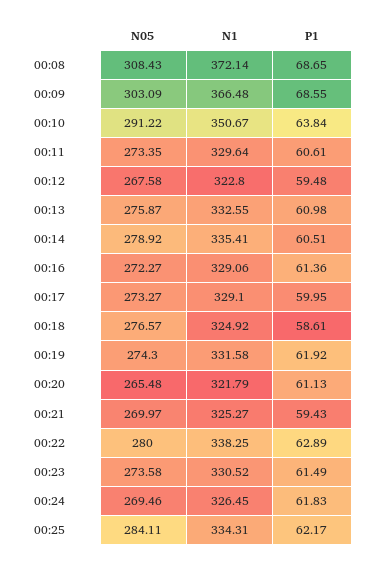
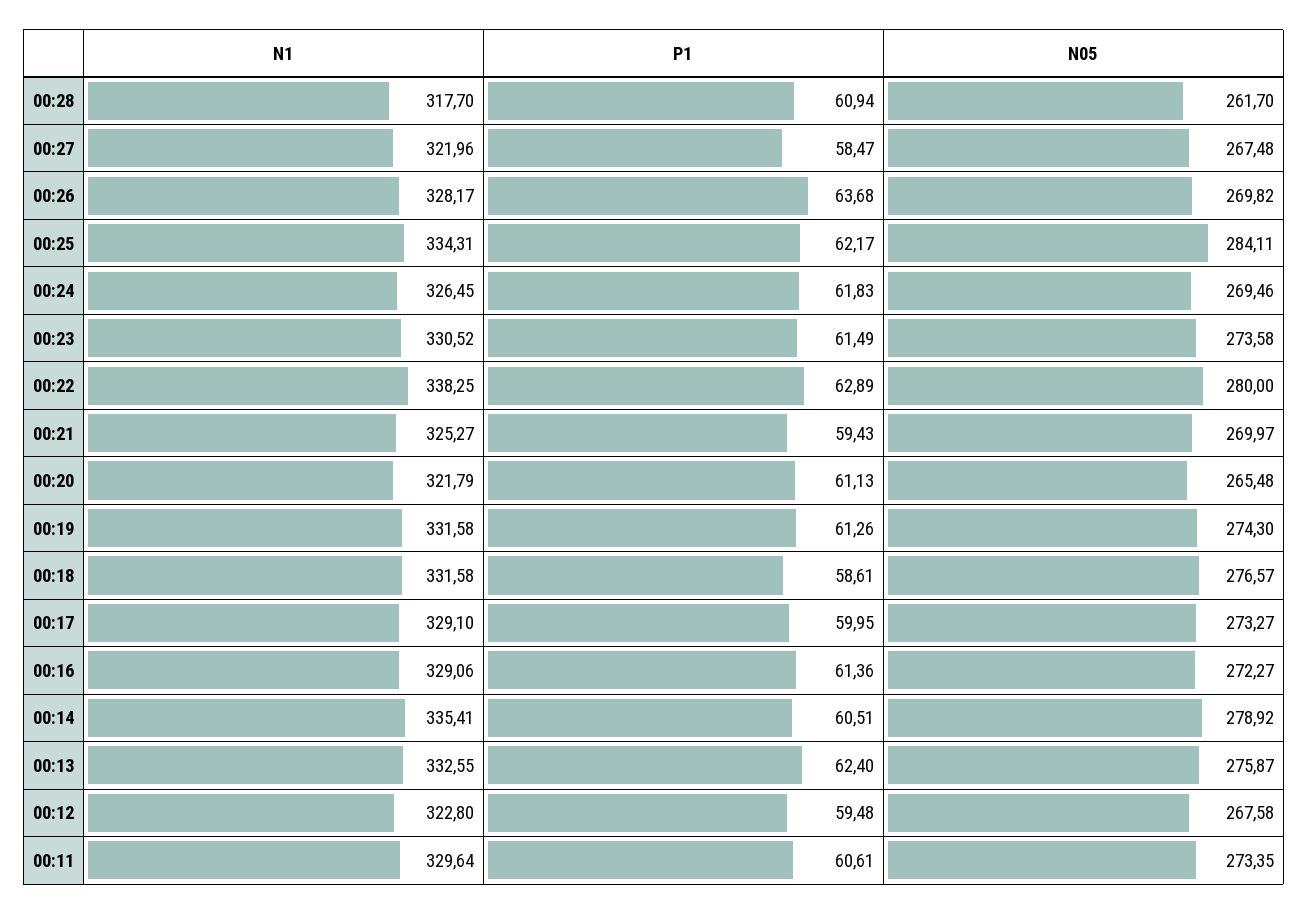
N05, 00:08: 308.43 -> none
N1, 00:08: 372.14 -> none
P1, 00:08: 68.65 -> none
N05, 00:09: 303.09 -> none
N1, 00:09: 366.48 -> none
P1, 00:09: 68.55 -> none
N05, 00:10: 291.22 -> none
N1, 00:10: 350.67 -> none
P1, 00:10: 63.84 -> none
P1, 00:13: 60.98 -> 62.4
N1, 00:18: 324.92 -> 331.58
P1, 00:19: 61.92 -> 61.26
N1, 00:28: none -> 317.7
P1, 00:28: none -> 60.94
N05, 00:28: none -> 261.7
N1, 00:27: none -> 321.96
P1, 00:27: none -> 58.47
N05, 00:27: none -> 267.48
N1, 00:26: none -> 328.17
P1, 00:26: none -> 63.68
N05, 00:26: none -> 269.82

